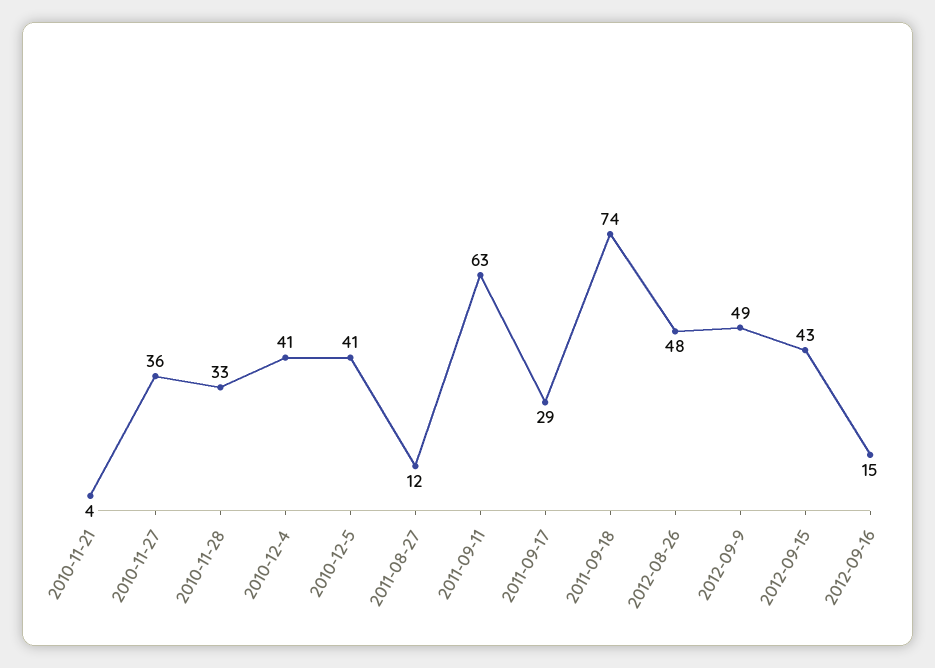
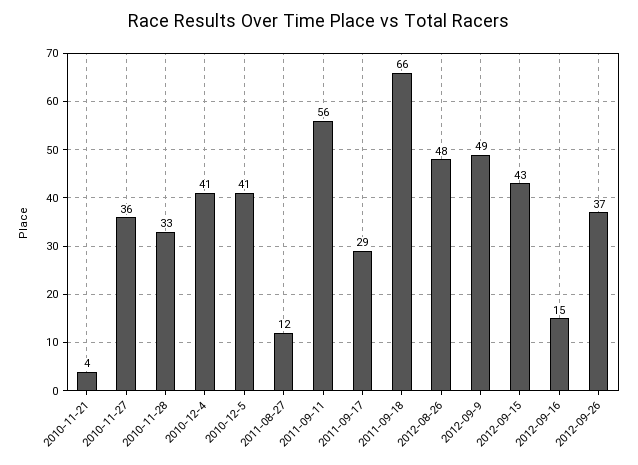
2011-09-11: 63 -> 56
2011-09-18: 74 -> 66
2012-09-26: none -> 37

